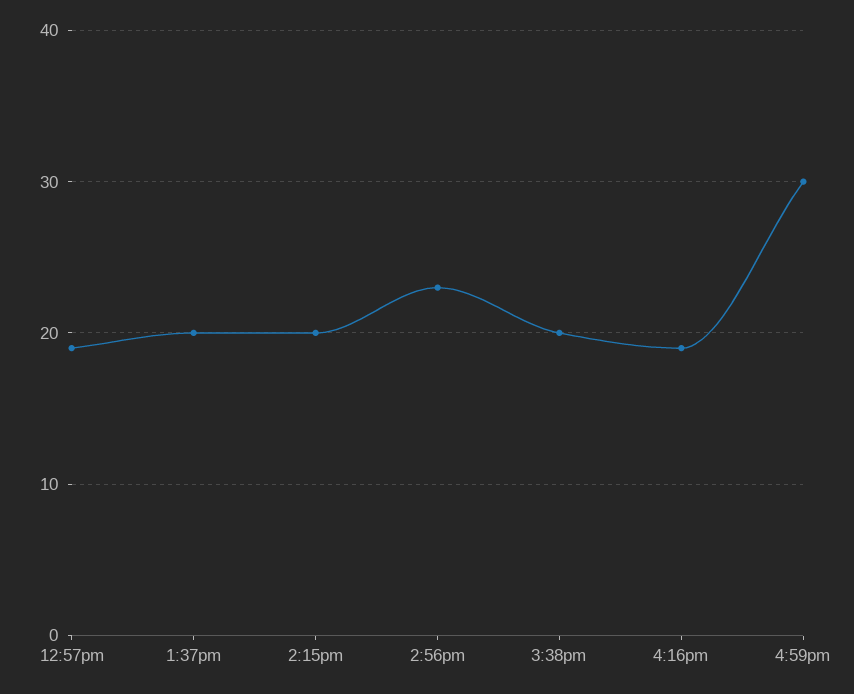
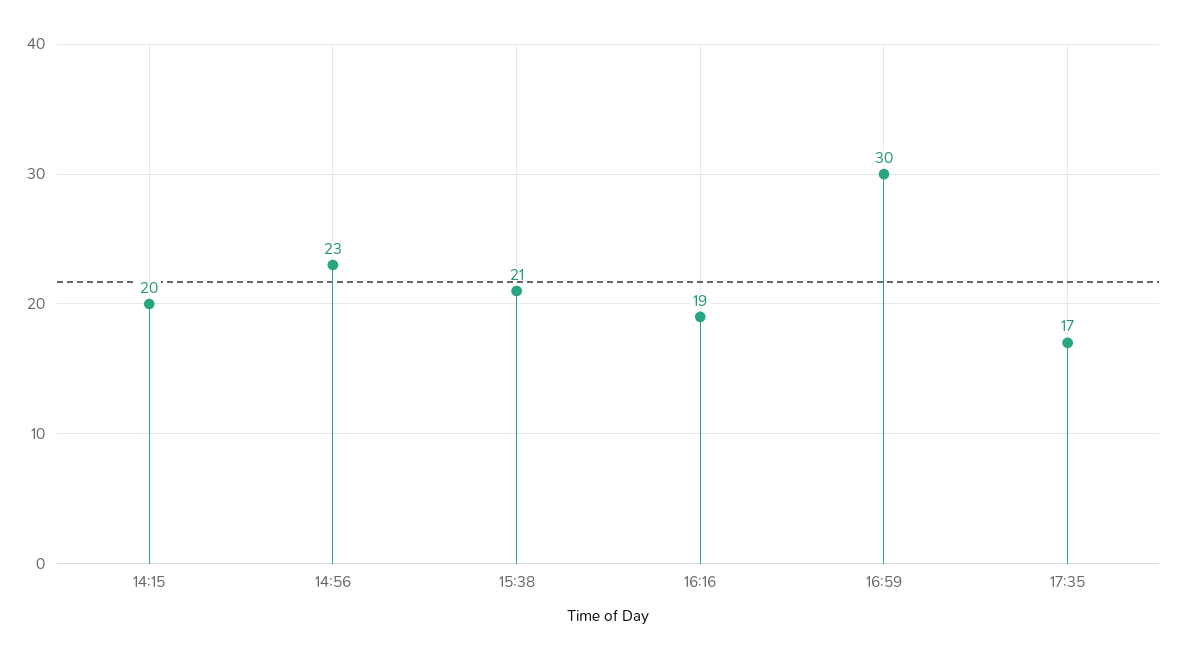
12:57pm: 19 -> none
1:37pm: 20 -> none
3:38pm: 20 -> 21
17:35: none -> 17

